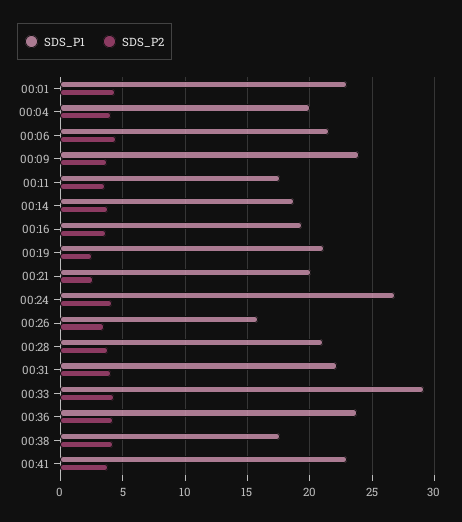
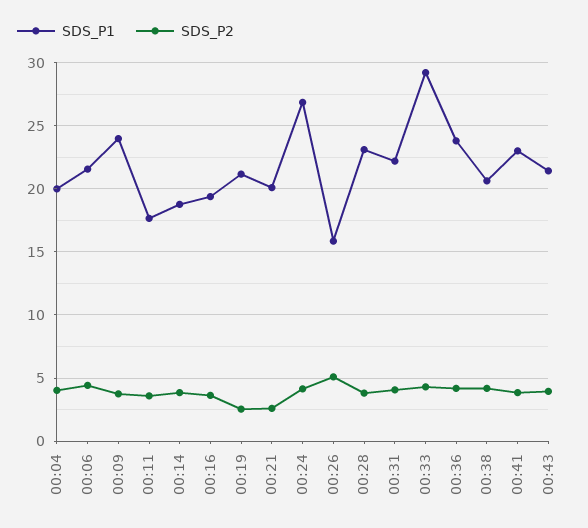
SDS_P1, 00:01: 23 -> none
SDS_P2, 00:01: 4.5 -> none
SDS_P2, 00:26: 3.5 -> 5
SDS_P1, 00:28: 21 -> 23
SDS_P1, 00:38: 17.5 -> 20.5
SDS_P1, 00:43: none -> 21.5
SDS_P2, 00:43: none -> 4

